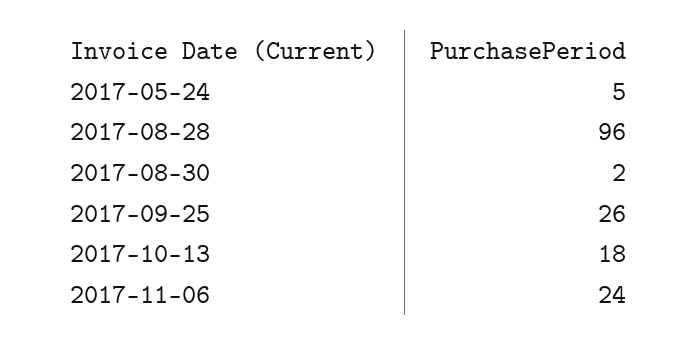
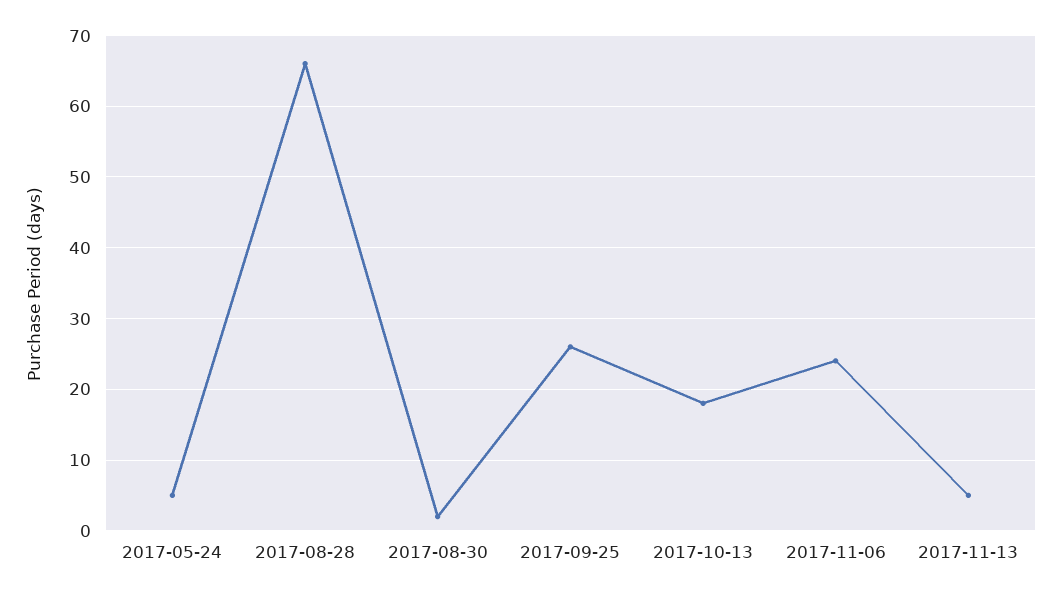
2017-08-28: 96 -> 66
2017-11-13: none -> 5

